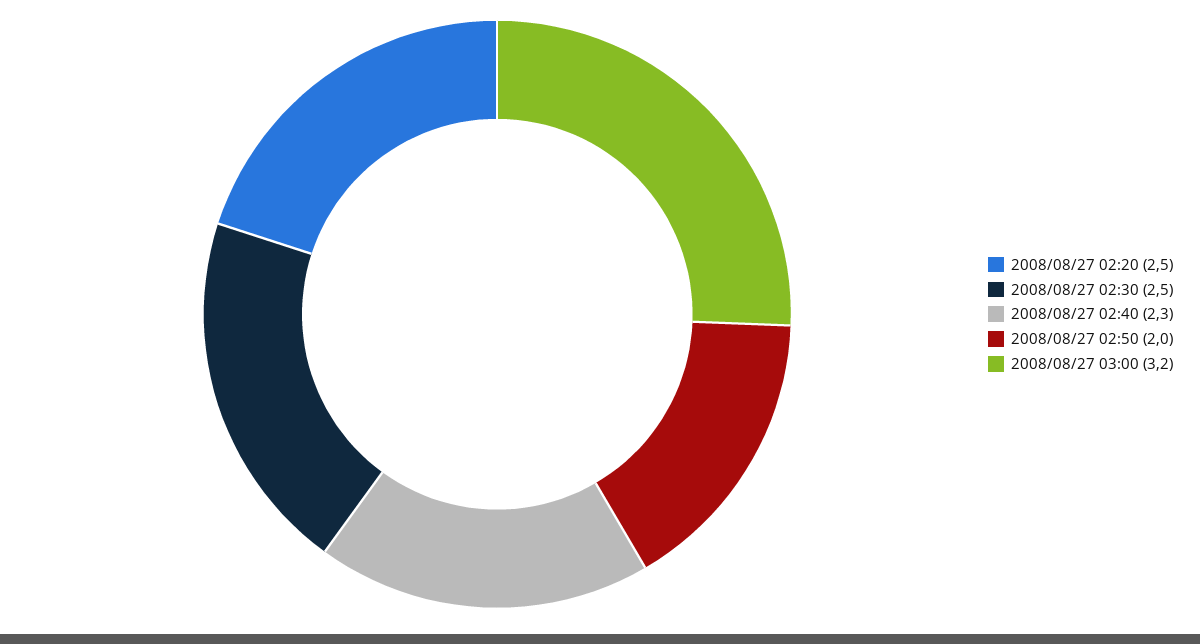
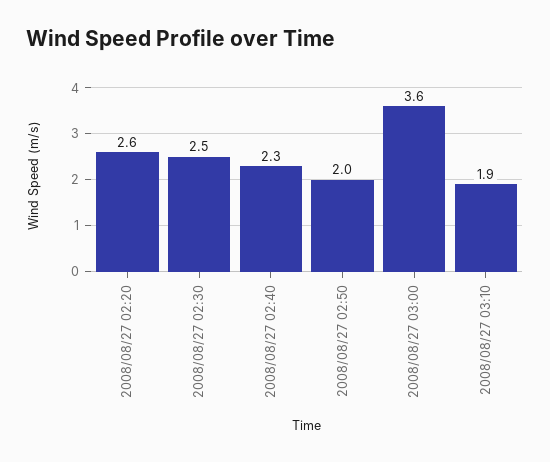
2008/08/27 02:20: 2.5 -> 2.6
2008/08/27 03:00: 3.2 -> 3.6
2008/08/27 03:10: none -> 1.9

